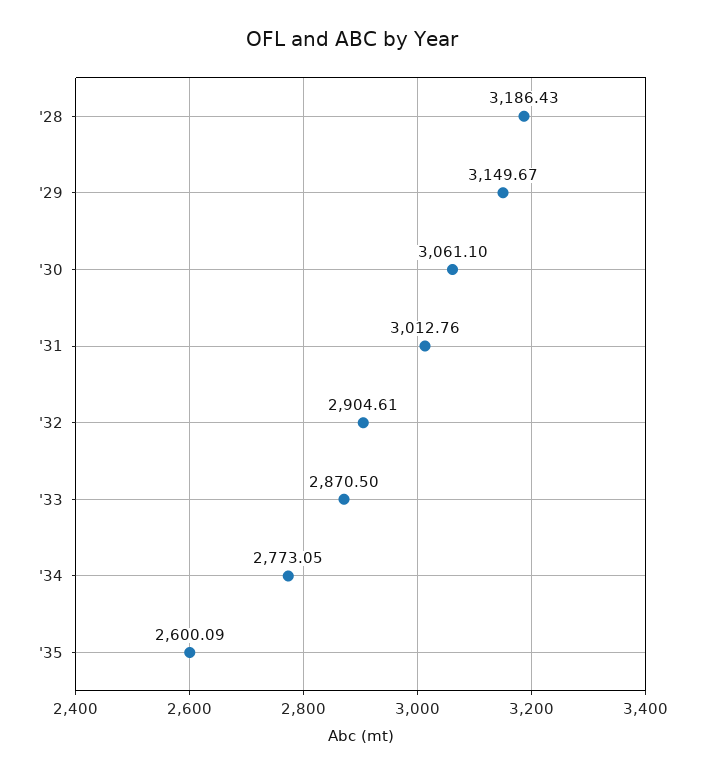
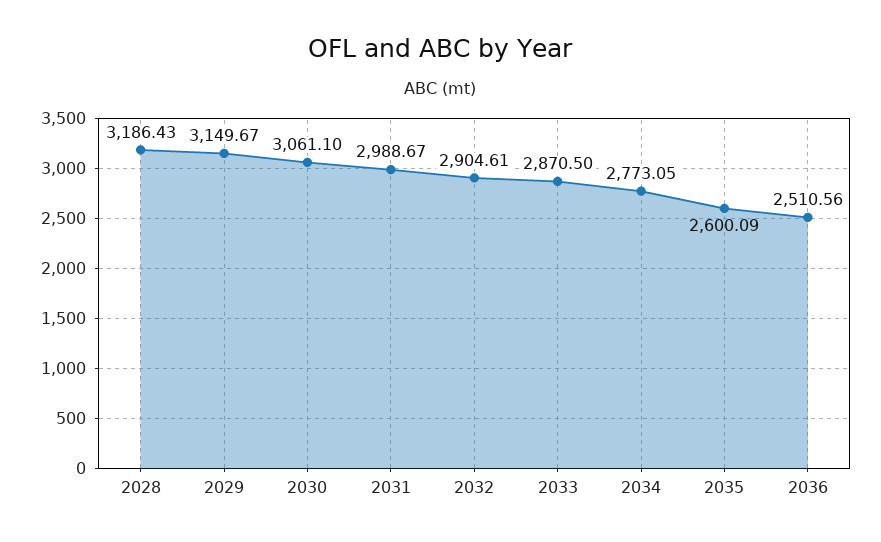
'31: 3012.76 -> 2988.67
2036: none -> 2510.56

